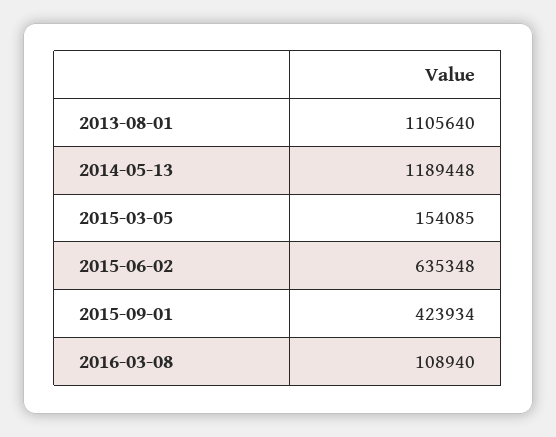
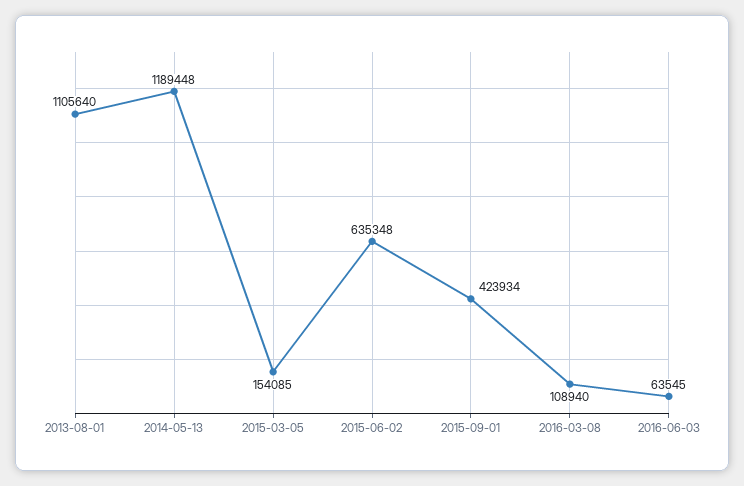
2016-06-03: none -> 63545

